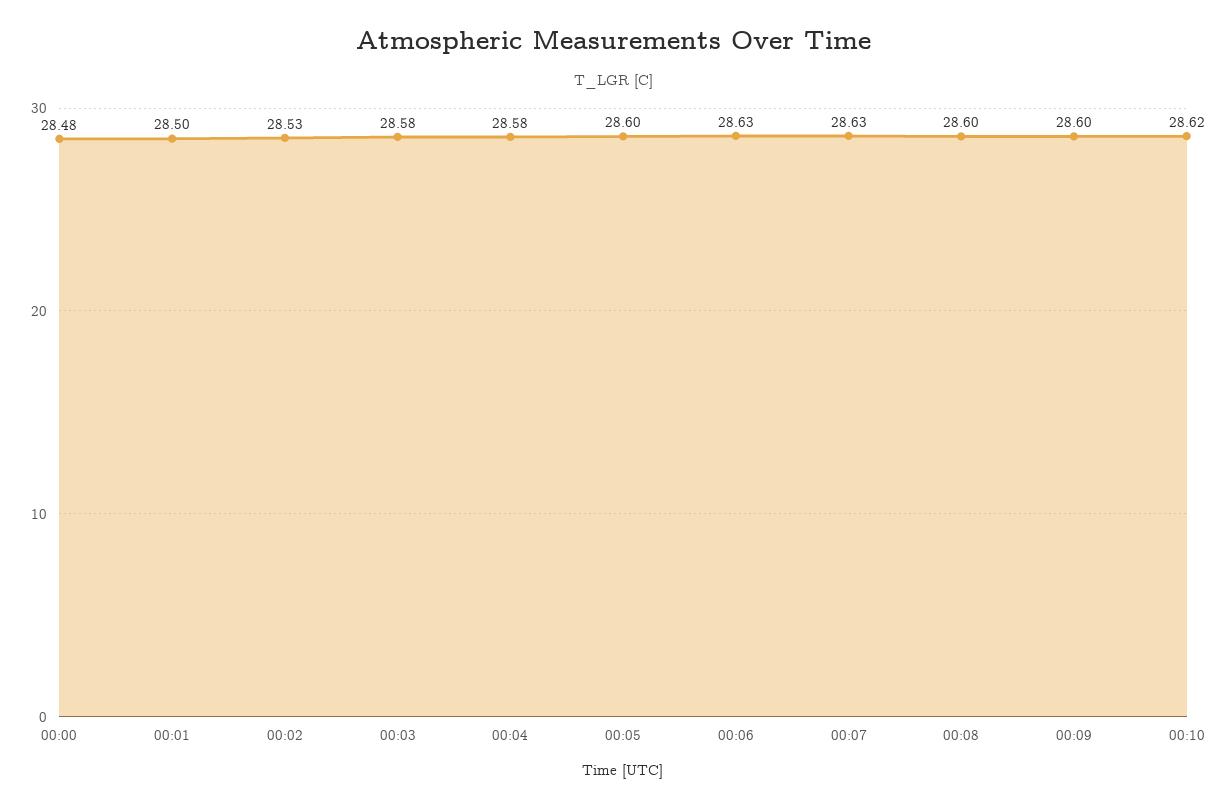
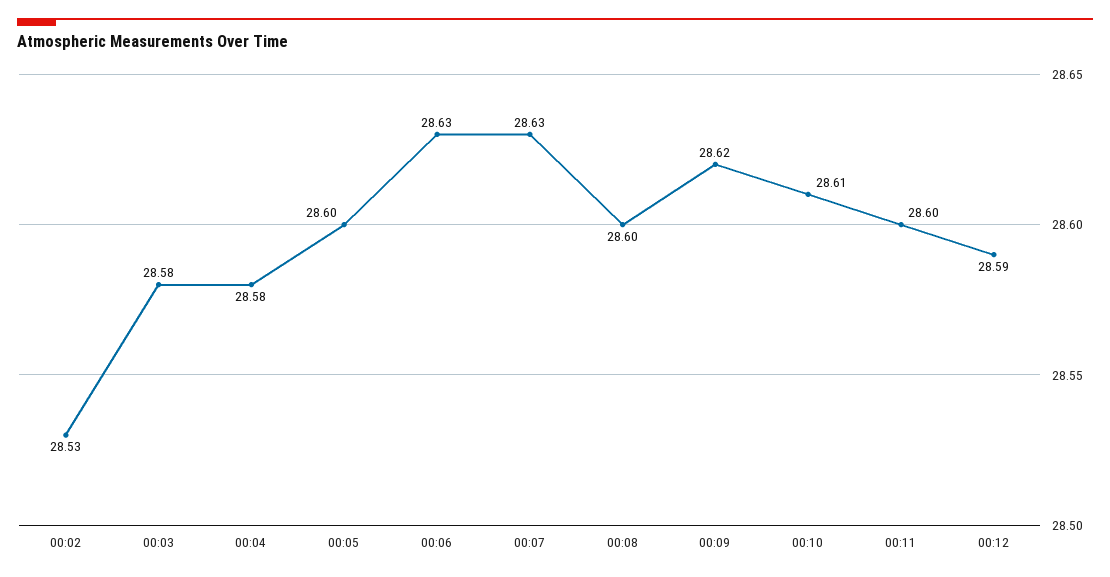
00:00: 28.48 -> none
00:01: 28.5 -> none
00:09: 28.6 -> 28.62
00:10: 28.62 -> 28.61
00:11: none -> 28.6
00:12: none -> 28.59

